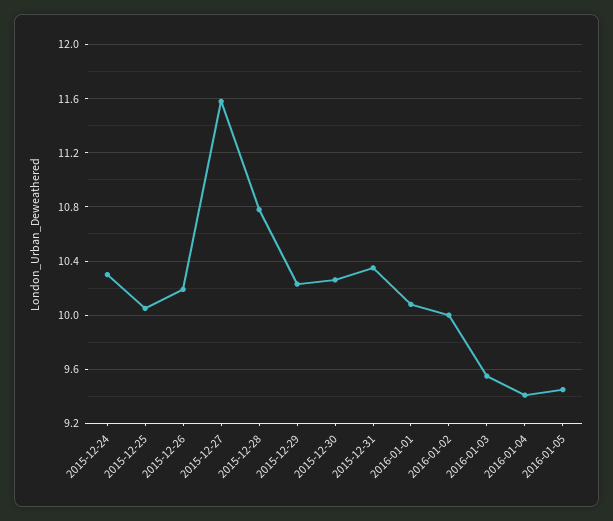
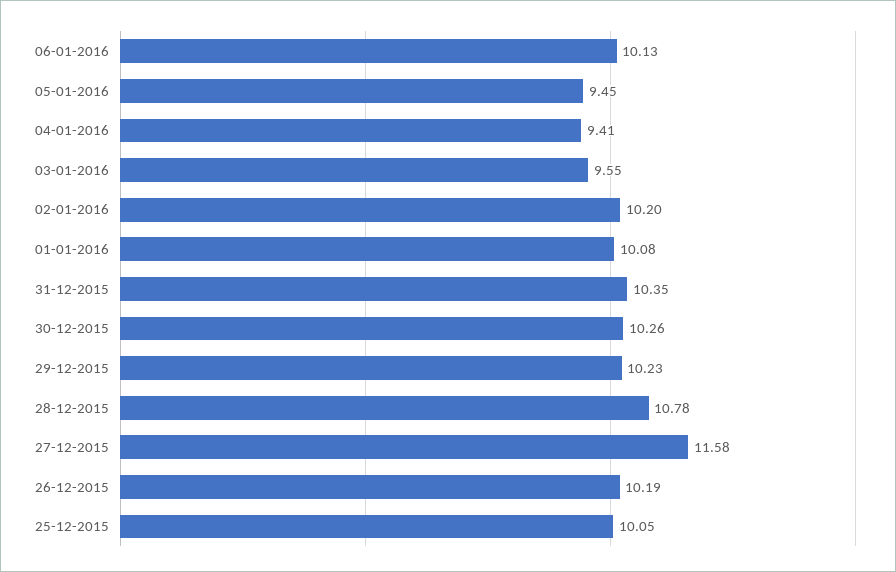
2015-12-24: 10.3 -> none
2016-01-02: 10 -> 10.2
06-01-2016: none -> 10.13

